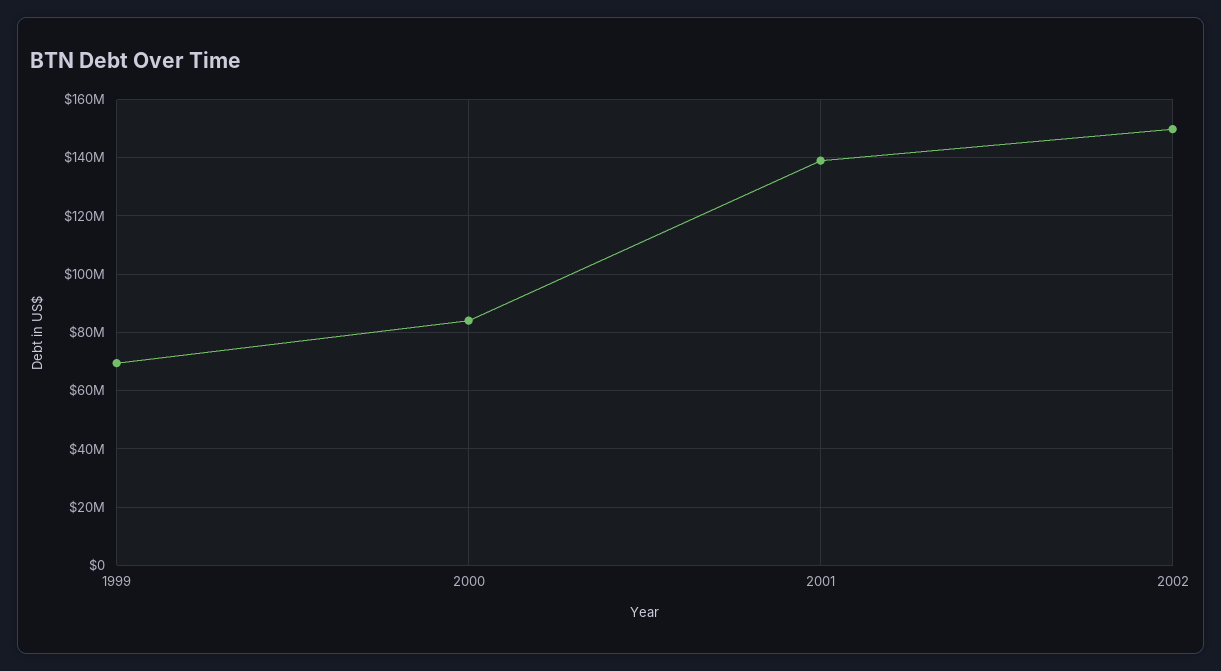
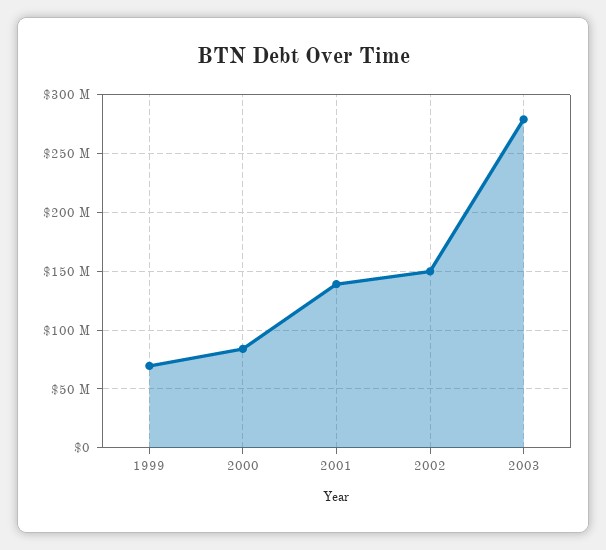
2003: none -> 280000000

